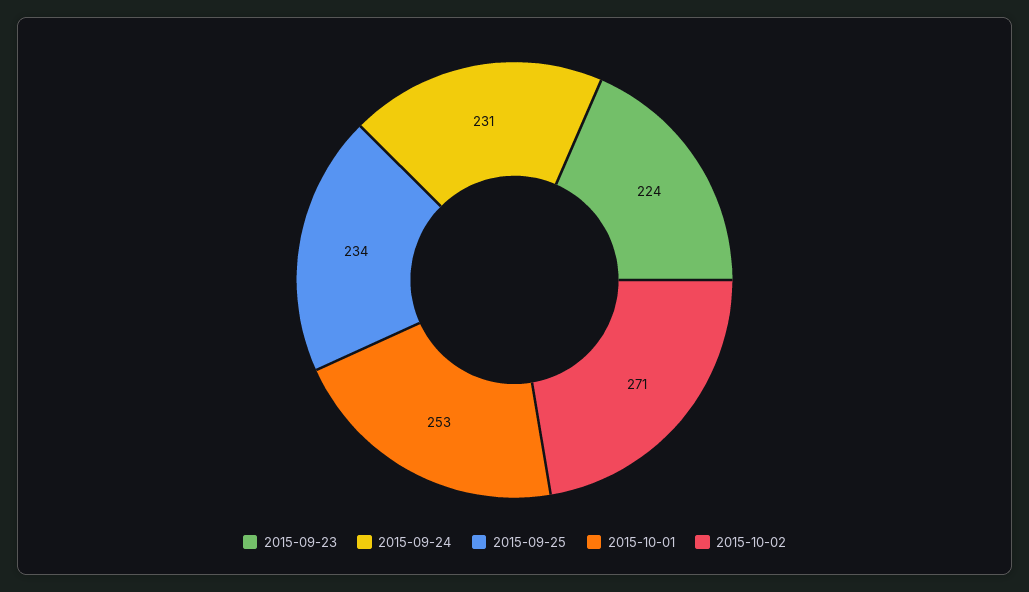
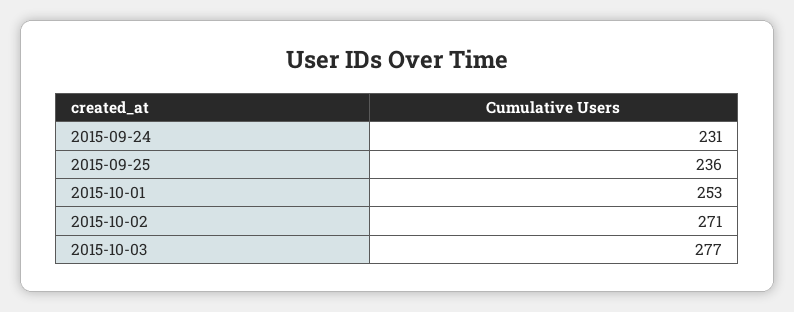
2015-09-23: 224 -> none
2015-09-25: 234 -> 236
2015-10-03: none -> 277

